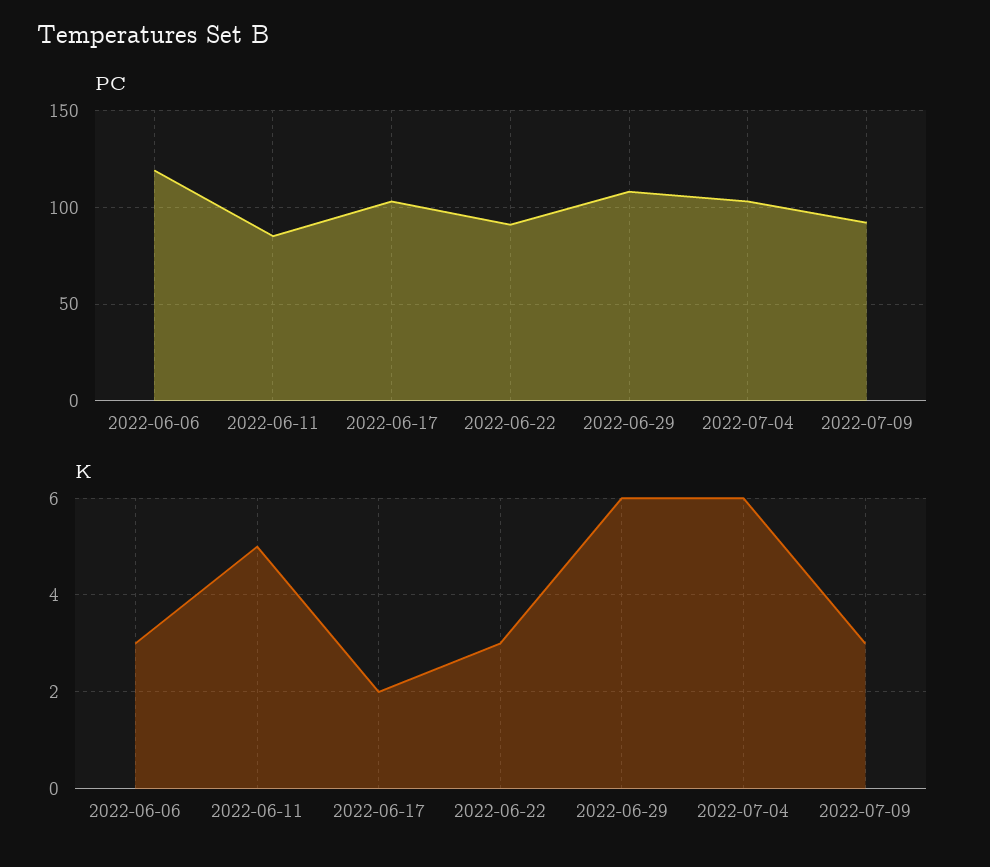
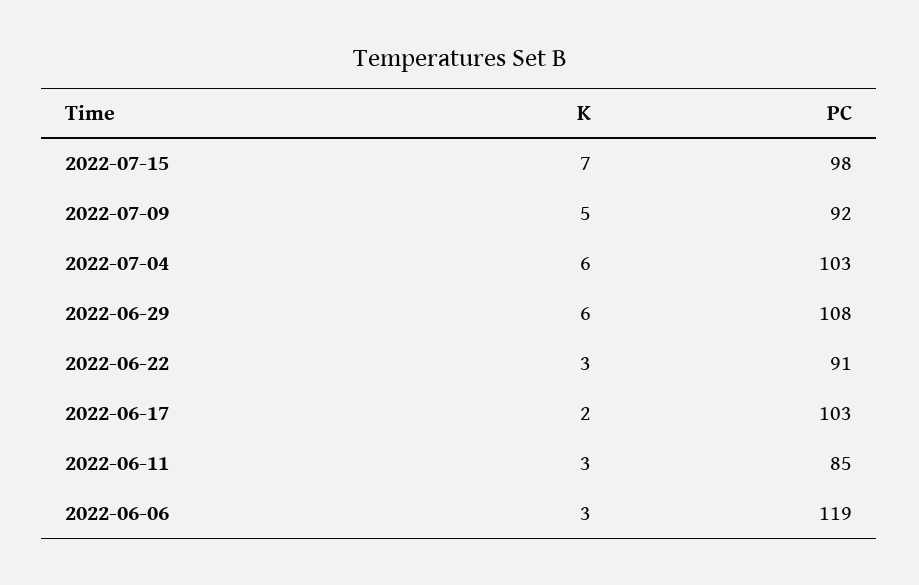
K, 2022-06-11: 5 -> 3
K, 2022-07-09: 3 -> 5
K, 2022-07-15: none -> 7
PC, 2022-07-15: none -> 98

